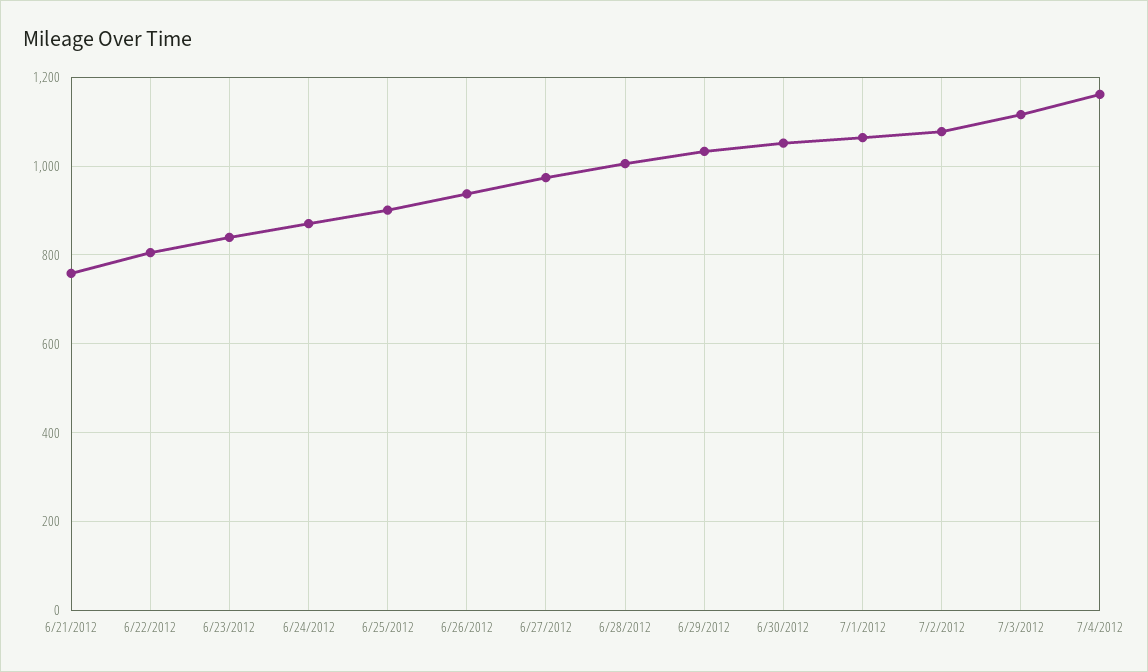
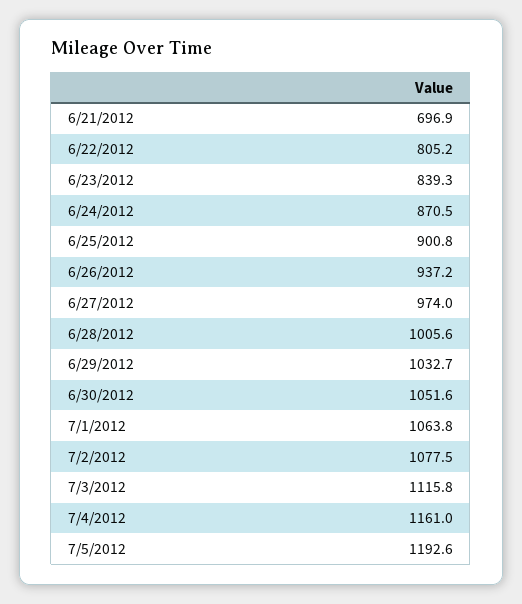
6/21/2012: 760 -> 696.9
7/5/2012: none -> 1192.6

